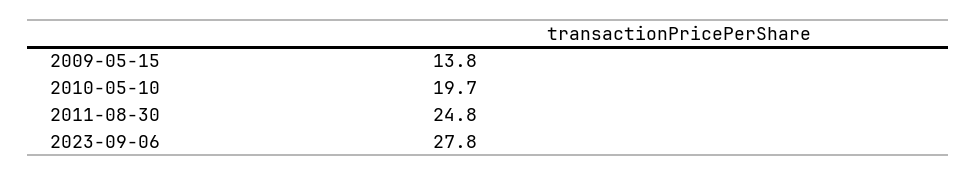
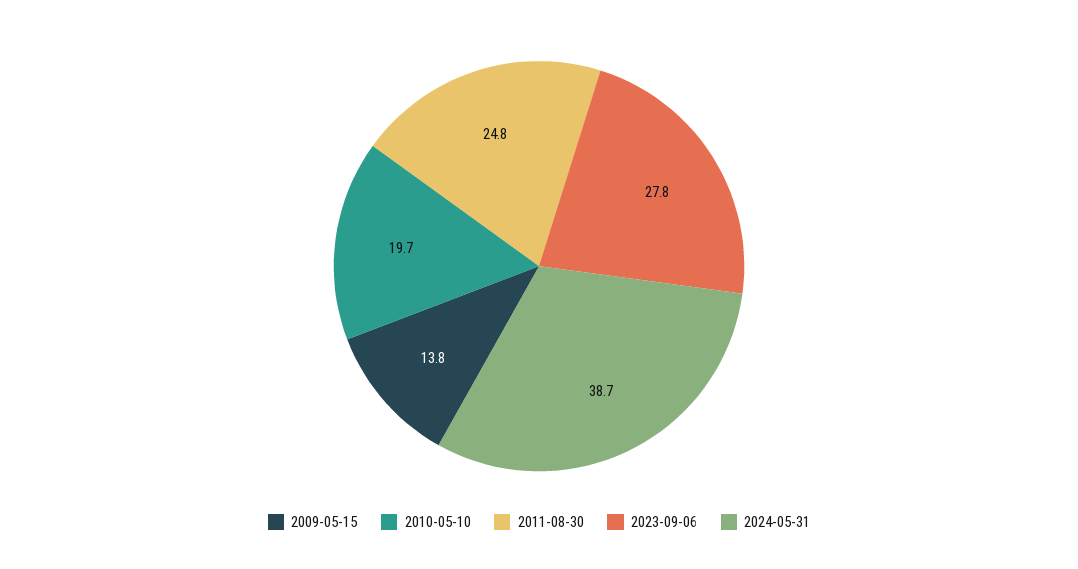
2024-05-31: none -> 38.7

